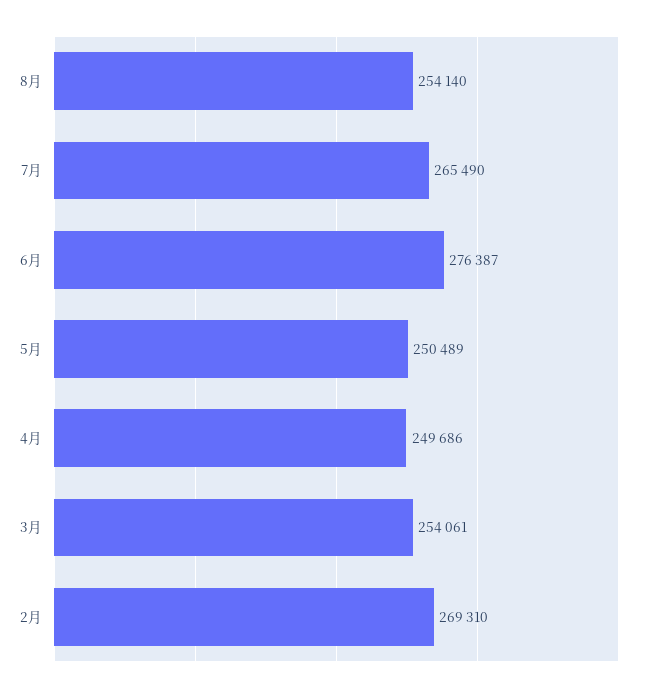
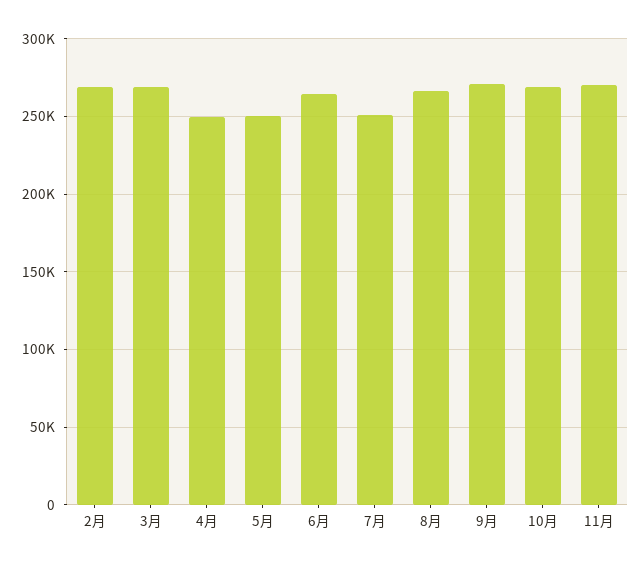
8月: 254140 -> 265000
7月: 265490 -> 250000
6月: 276387 -> 265000
3月: 254061 -> 270000
9月: none -> 270000
10月: none -> 270000
11月: none -> 270000

